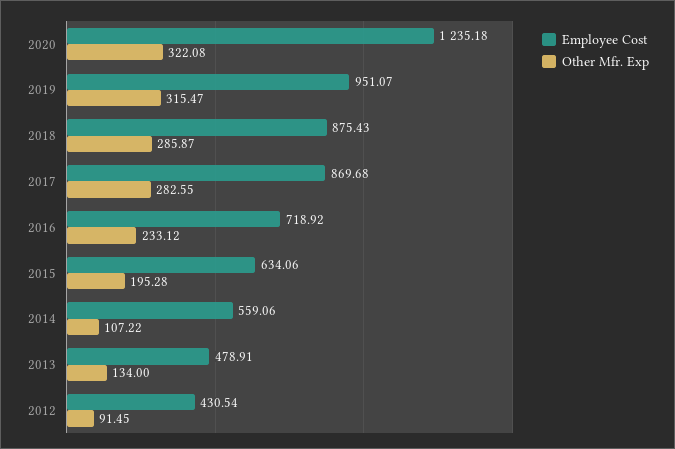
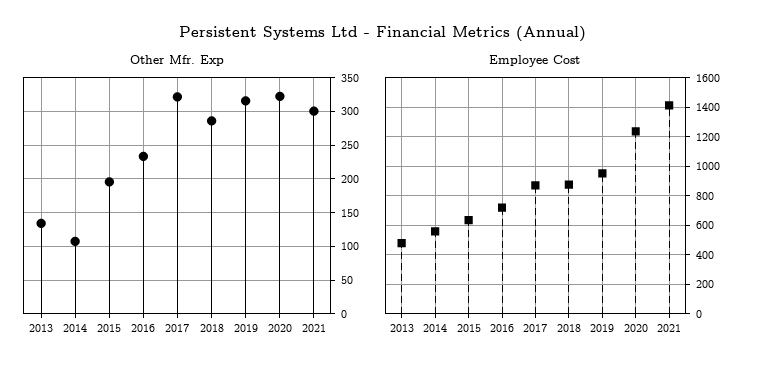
Other Mfr. Exp, 2017: 282.55 -> 320
Employee Cost, 2012: 430.54 -> none
Other Mfr. Exp, 2012: 91.45 -> none
Other Mfr. Exp, 2021: none -> 300
Employee Cost, 2021: none -> 1400

